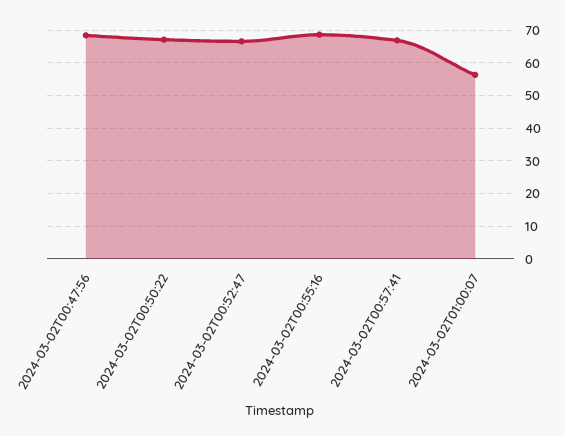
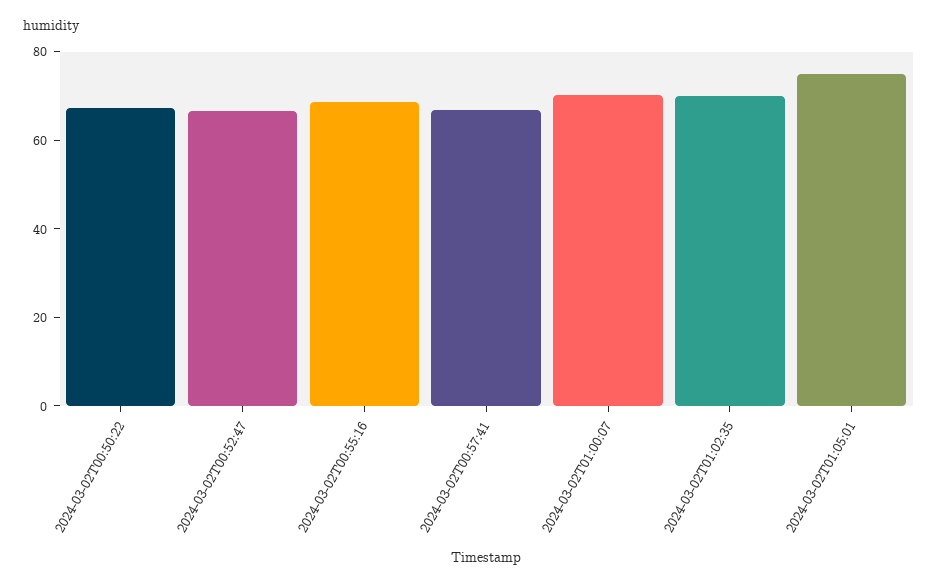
2024-03-02T00:47:56: 68 -> none
2024-03-02T01:00:07: 56 -> 70
2024-03-02T01:02:35: none -> 70
2024-03-02T01:05:01: none -> 75

